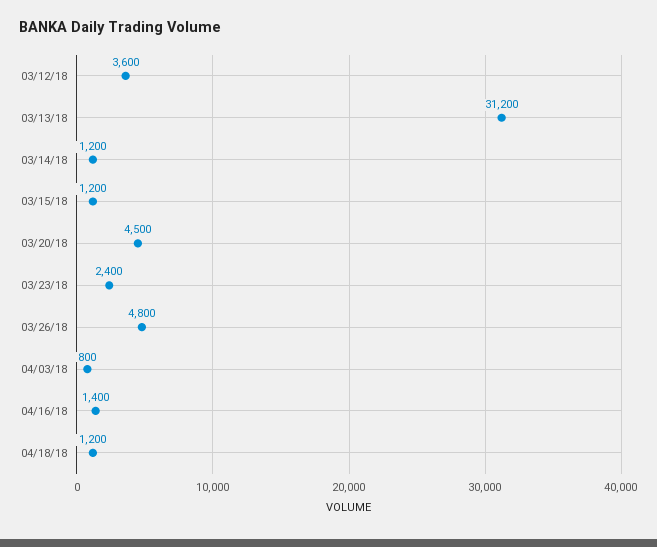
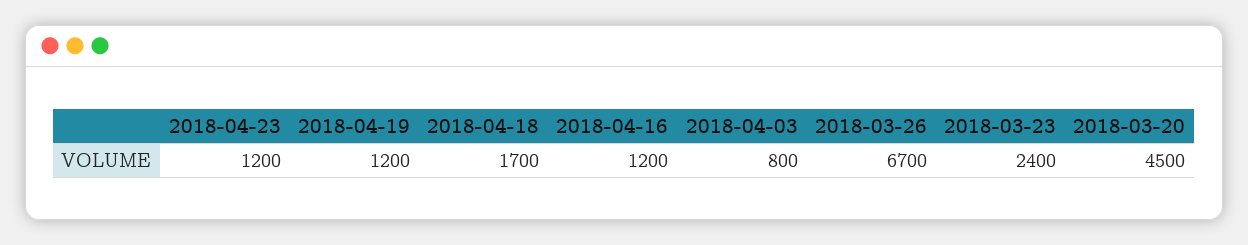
03/12/18: 3600 -> none
03/13/18: 31200 -> none
03/14/18: 1200 -> none
03/15/18: 1200 -> none
03/26/18: 4800 -> 6700
04/16/18: 1400 -> 1200
04/18/18: 1200 -> 1700
2018-04-23: none -> 1200
2018-04-19: none -> 1200

